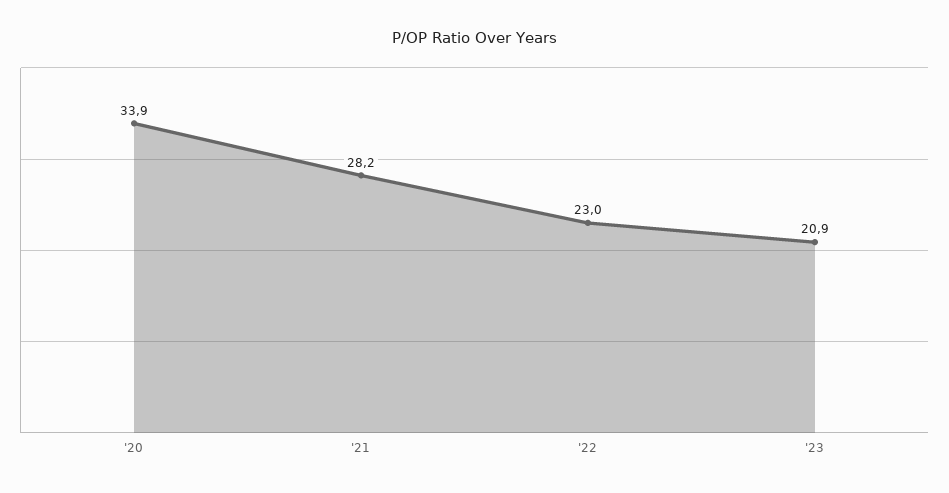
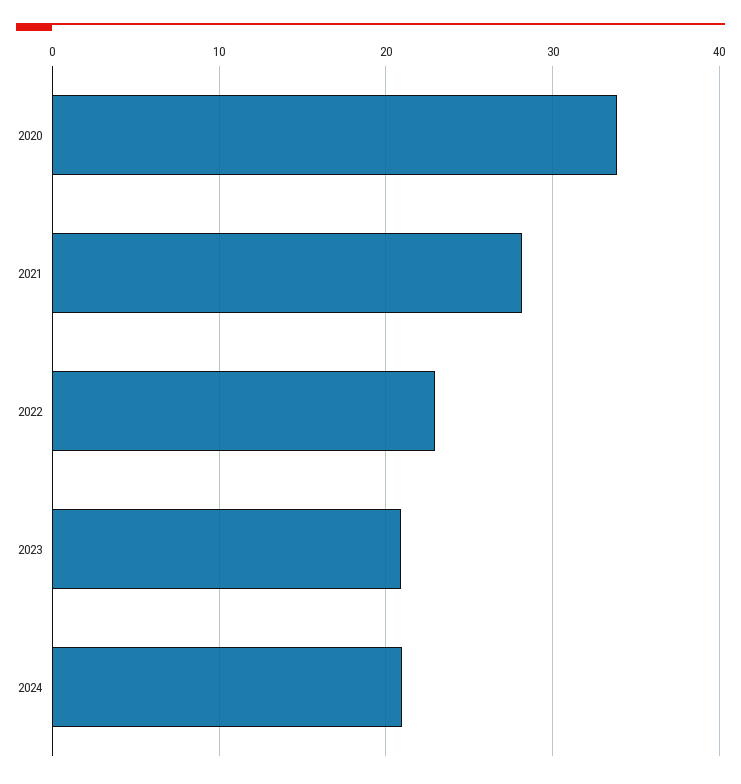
2024: none -> 21

